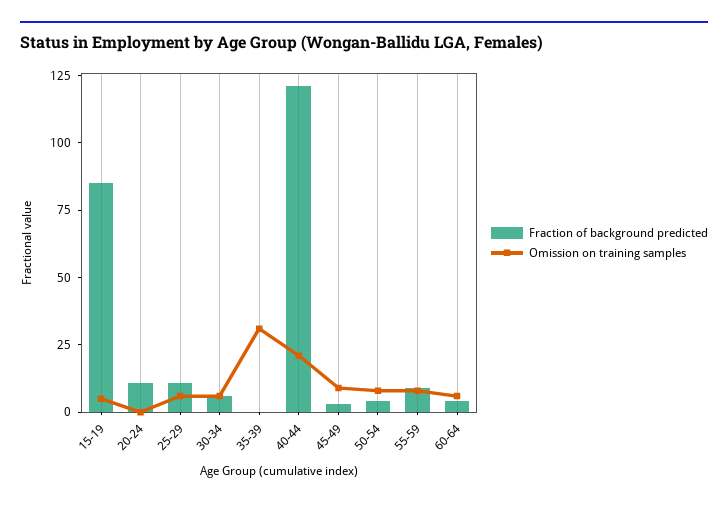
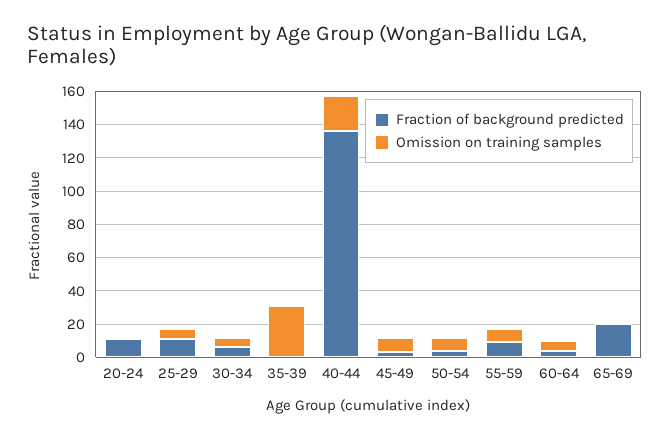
Fraction of background predicted, 15-19: 85 -> none
Omission on training samples, 15-19: 5 -> none
Fraction of background predicted, 40-44: 120 -> 135
Fraction of background predicted, 65-69: none -> 20
Omission on training samples, 65-69: none -> 0

